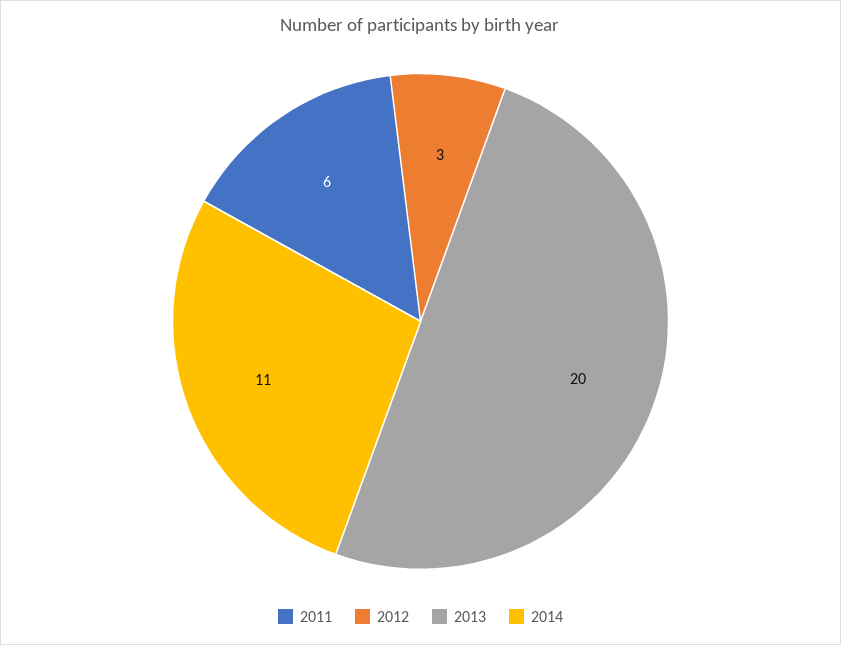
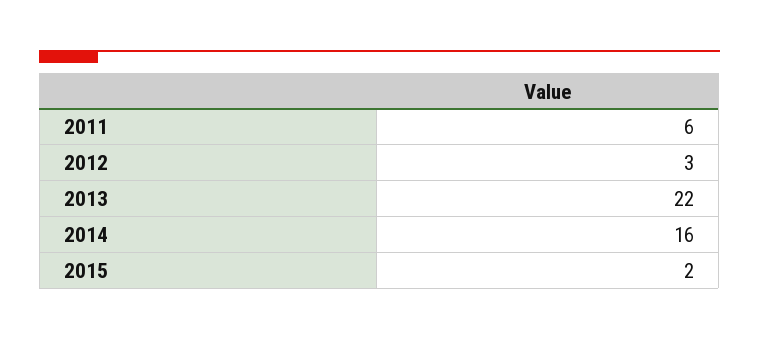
2013: 20 -> 22
2014: 11 -> 16
2015: none -> 2

